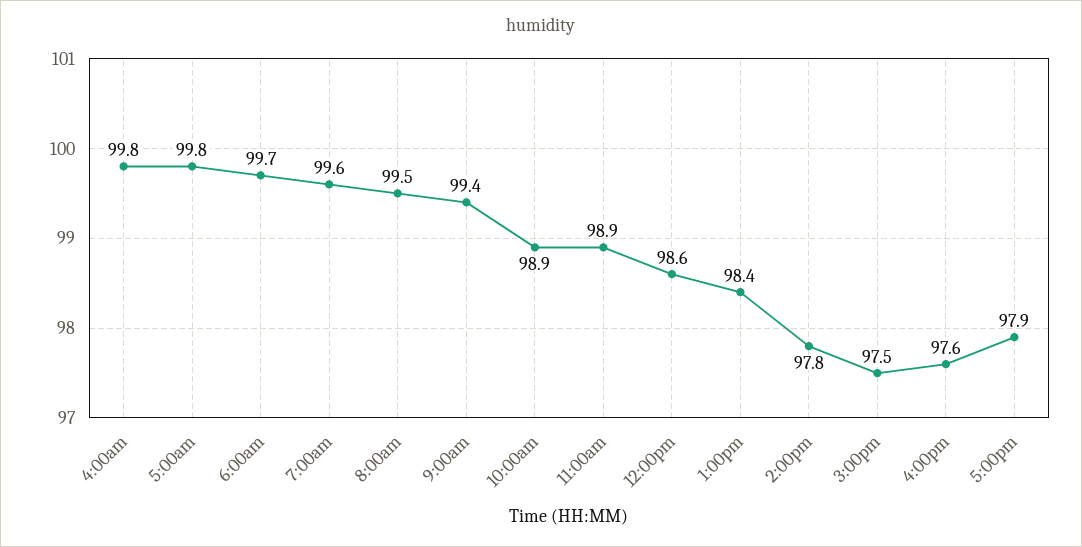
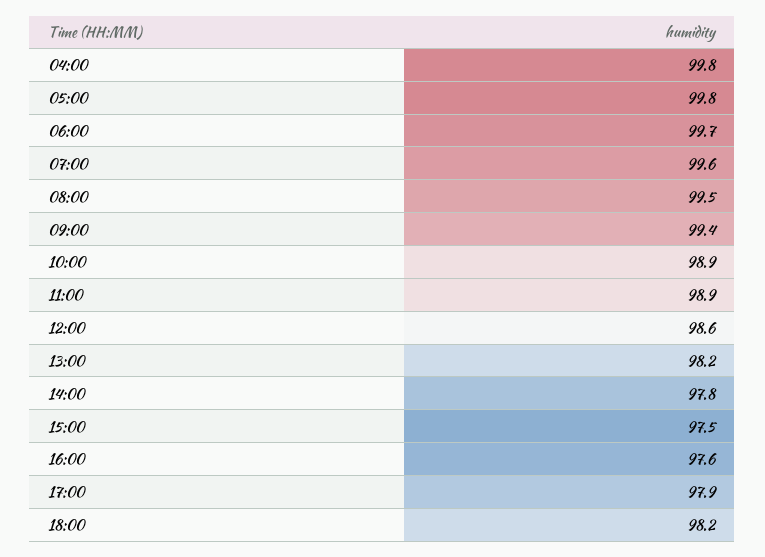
1:00pm: 98.4 -> 98.2
18:00: none -> 98.2

